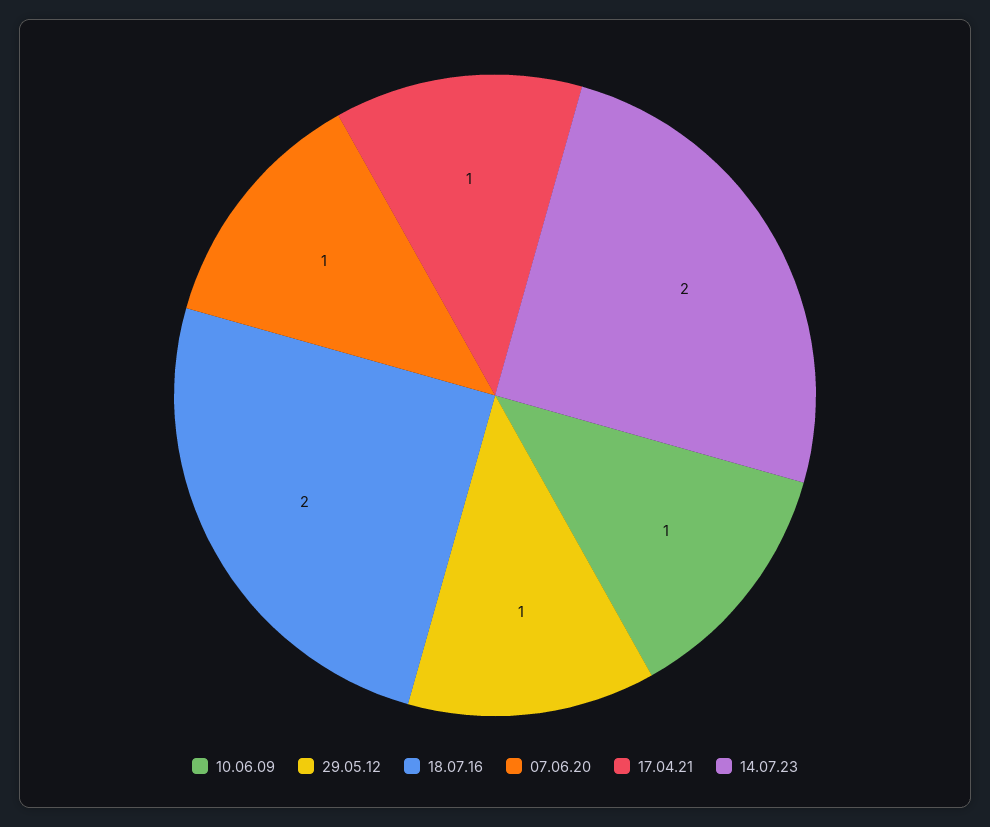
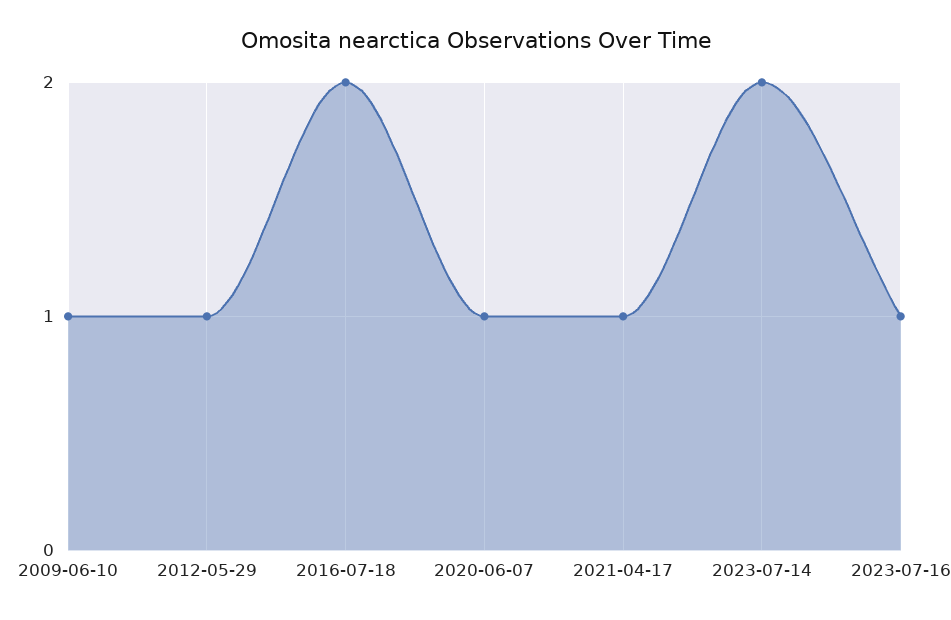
2023-07-16: none -> 1

